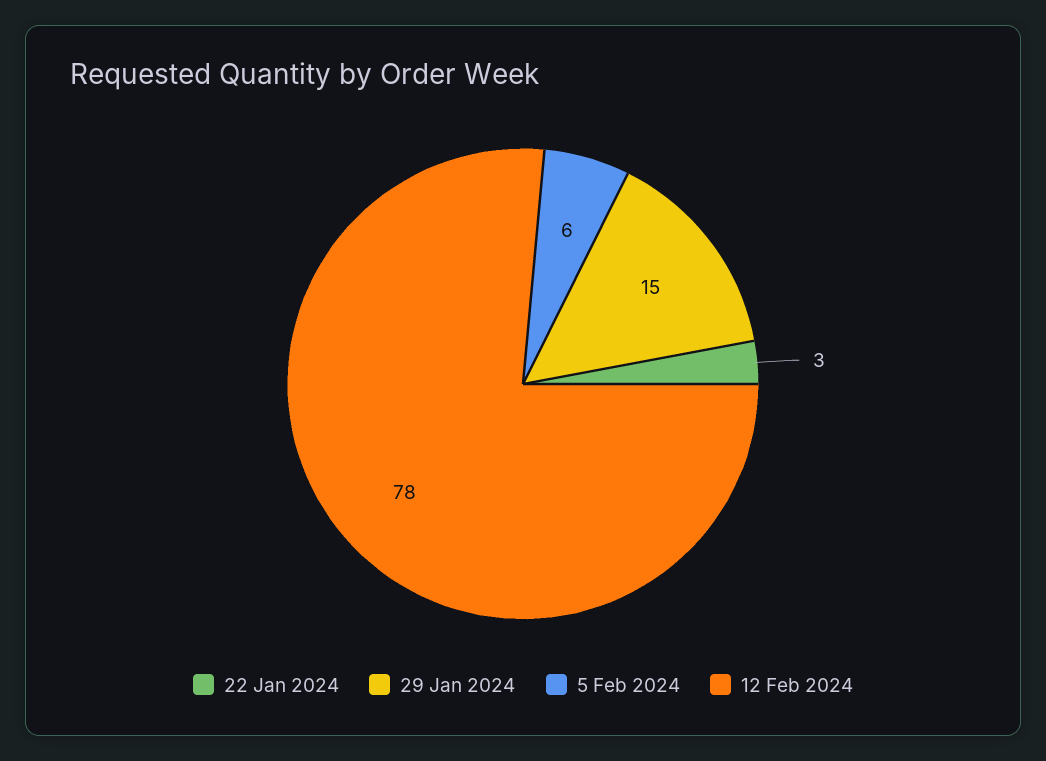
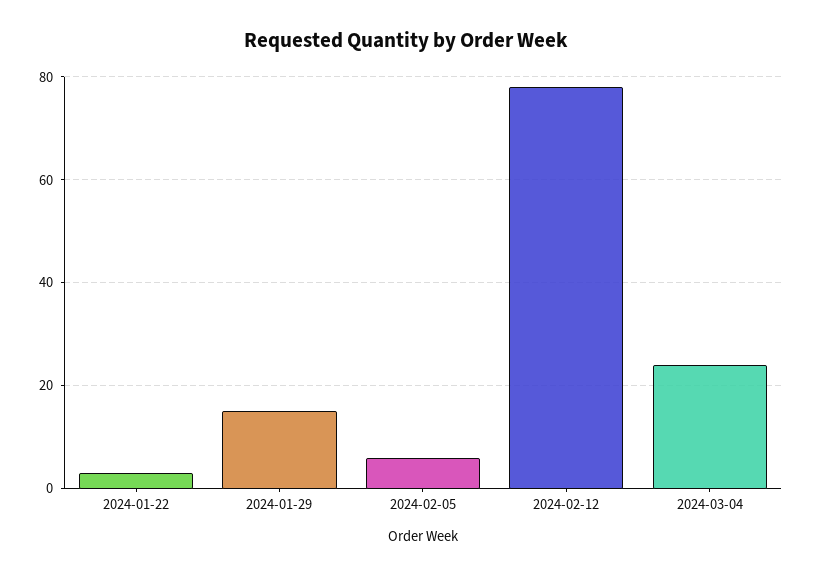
2024-03-04: none -> 25

